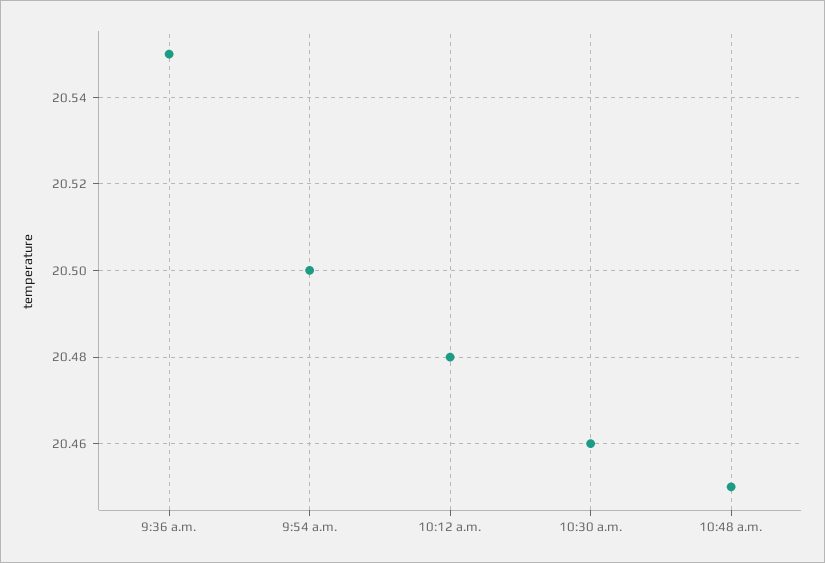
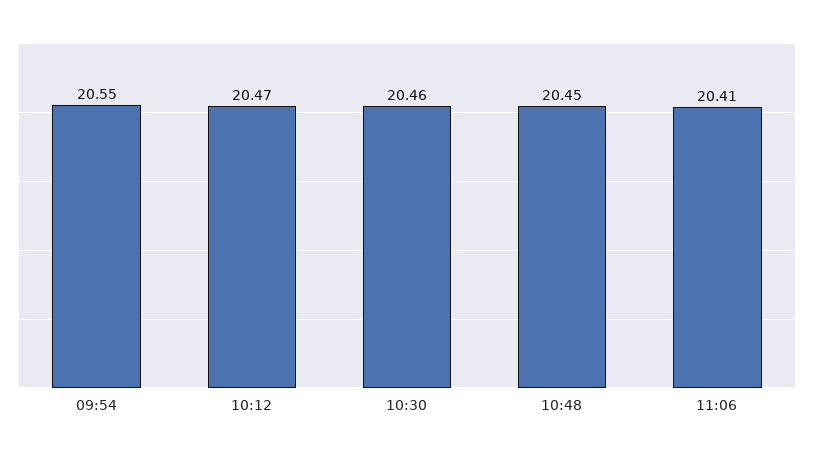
9:36 a.m.: 20.55 -> none
9:54 a.m.: 20.5 -> 20.55
10:12 a.m.: 20.48 -> 20.47
11:06: none -> 20.41

